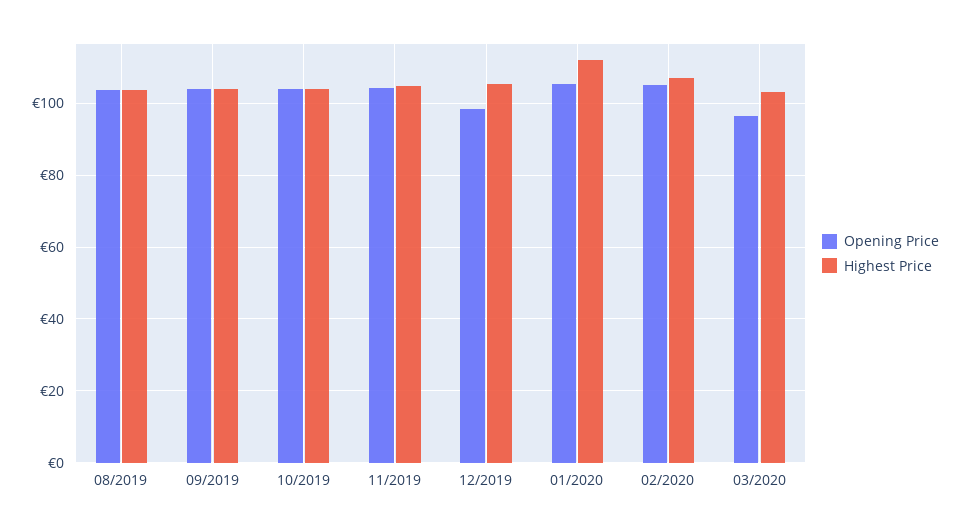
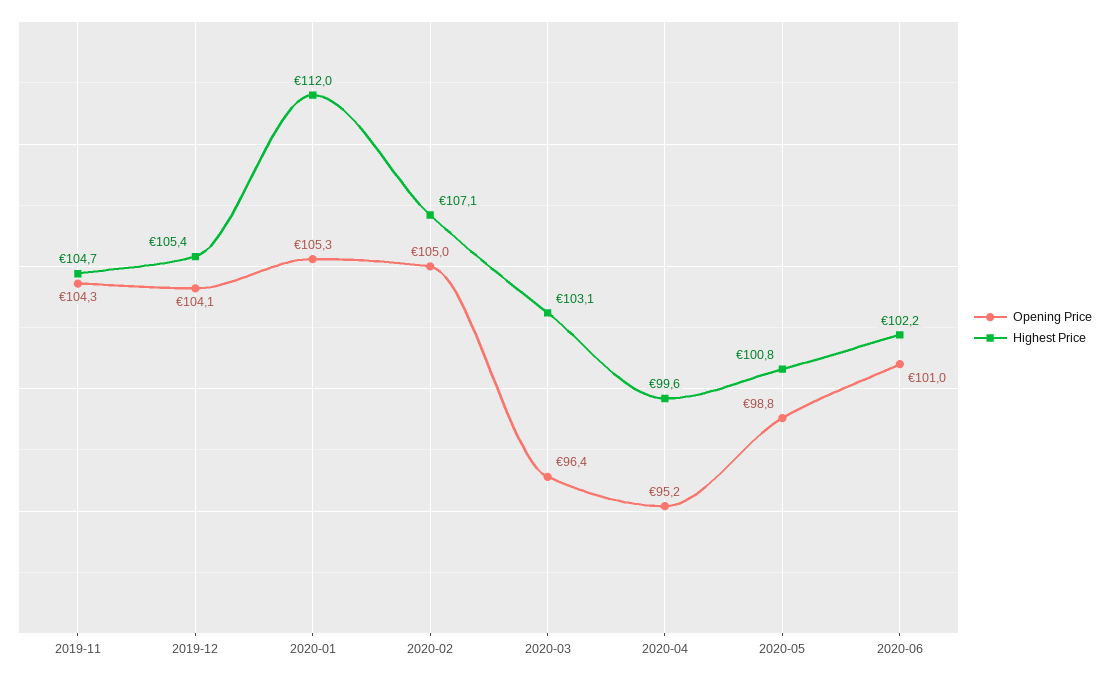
Opening Price, 08/2019: 104 -> none
Highest Price, 08/2019: 104 -> none
Opening Price, 09/2019: 104 -> none
Highest Price, 09/2019: 104 -> none
Opening Price, 10/2019: 104 -> none
Highest Price, 10/2019: 104 -> none
Opening Price, 12/2019: 98 -> 104.1
Opening Price, 2020-04: none -> 95.2
Highest Price, 2020-04: none -> 99.6
Opening Price, 2020-05: none -> 98.8
Highest Price, 2020-05: none -> 100.8
Opening Price, 2020-06: none -> 101
Highest Price, 2020-06: none -> 102.2

